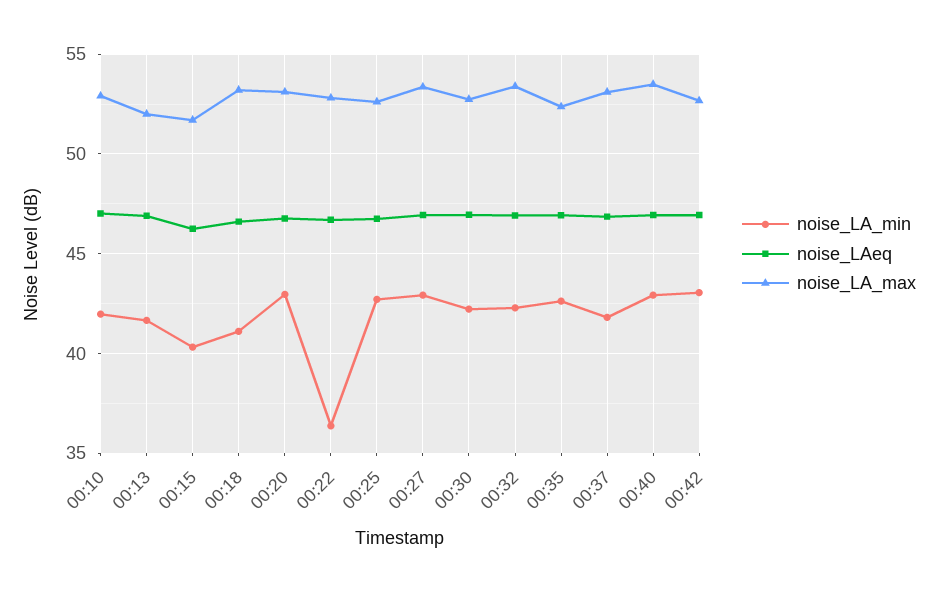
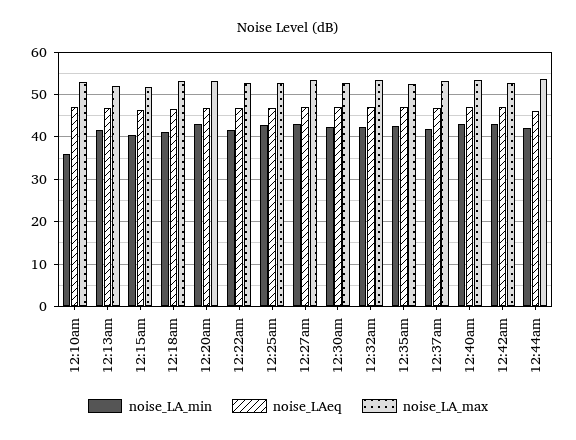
noise_LA_min, 00:10: 42 -> 36
noise_LA_min, 00:22: 36.5 -> 42
noise_LA_min, 12:44am: none -> 42
noise_LAeq, 12:44am: none -> 46
noise_LA_max, 12:44am: none -> 54

